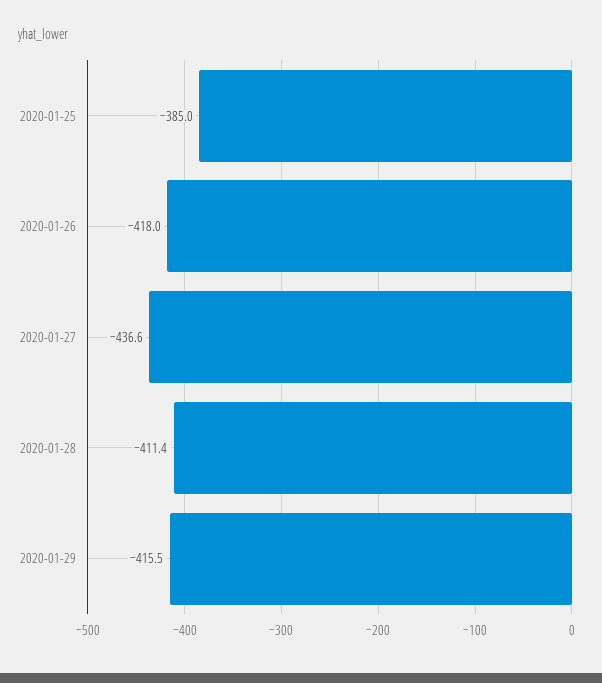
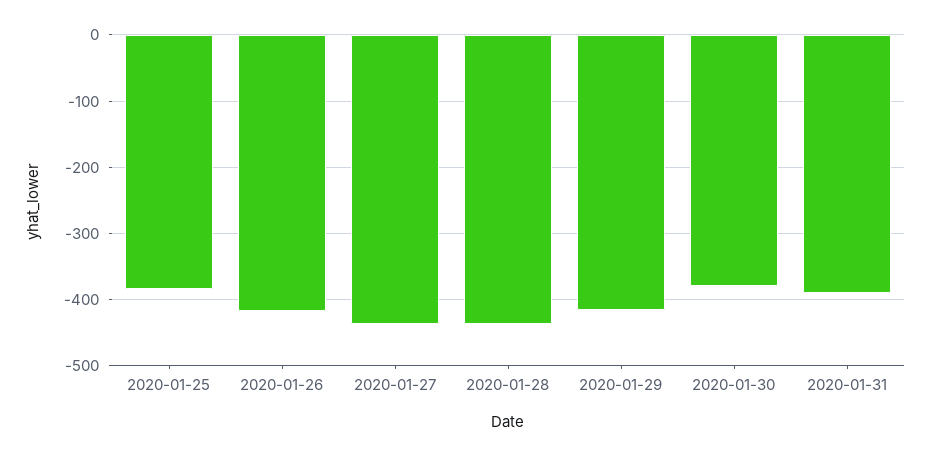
2020-01-28: -411.4 -> -440
2020-01-30: none -> -380
2020-01-31: none -> -390

